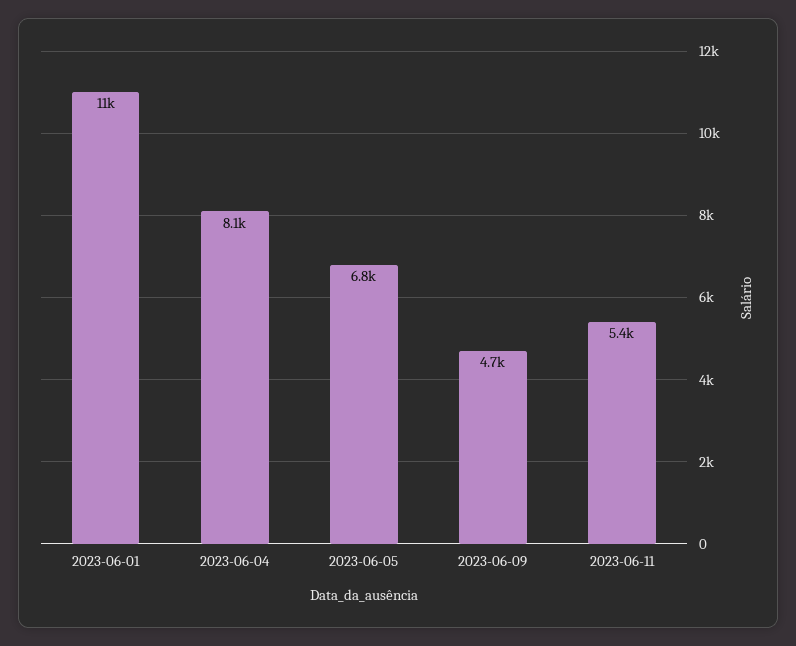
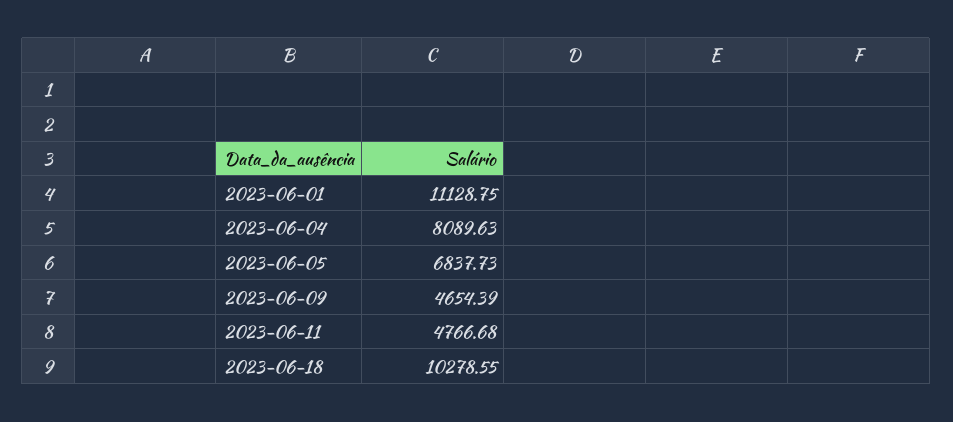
2023-06-11: 5400 -> 4766.68
2023-06-18: none -> 10278.55

